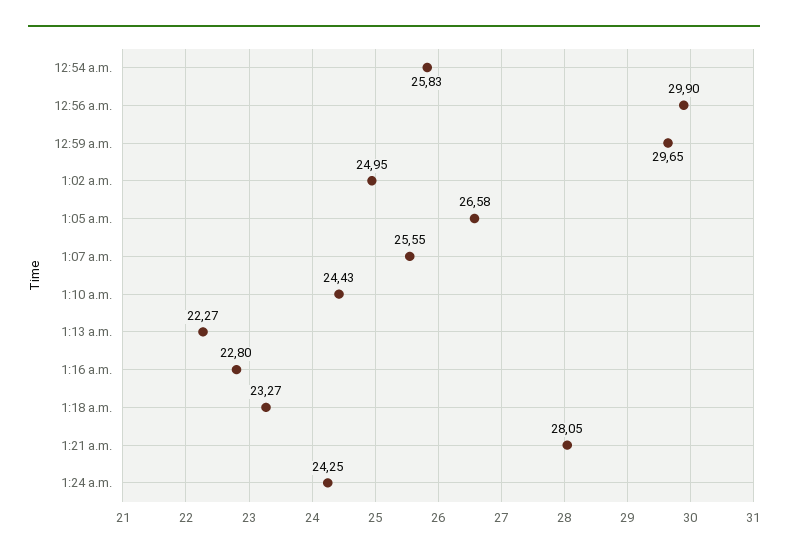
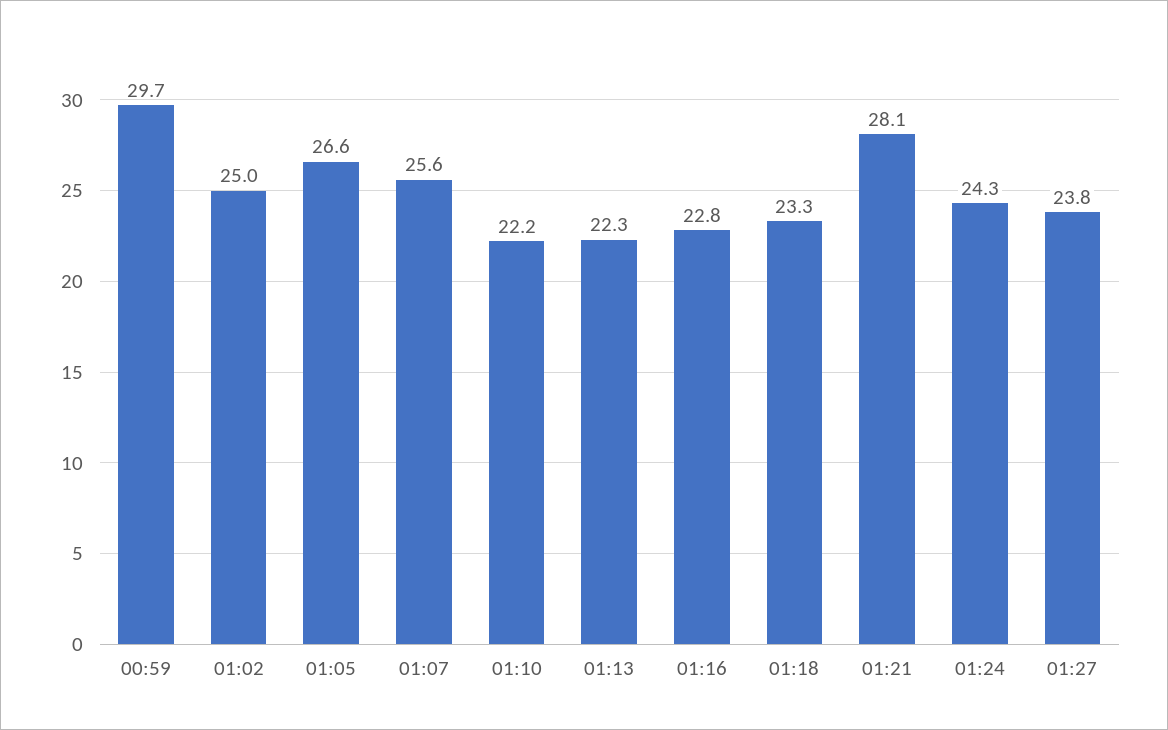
12:54 a.m.: 25.83 -> none
12:56 a.m.: 29.9 -> none
1:10 a.m.: 24.43 -> 22.2
01:27: none -> 23.8

